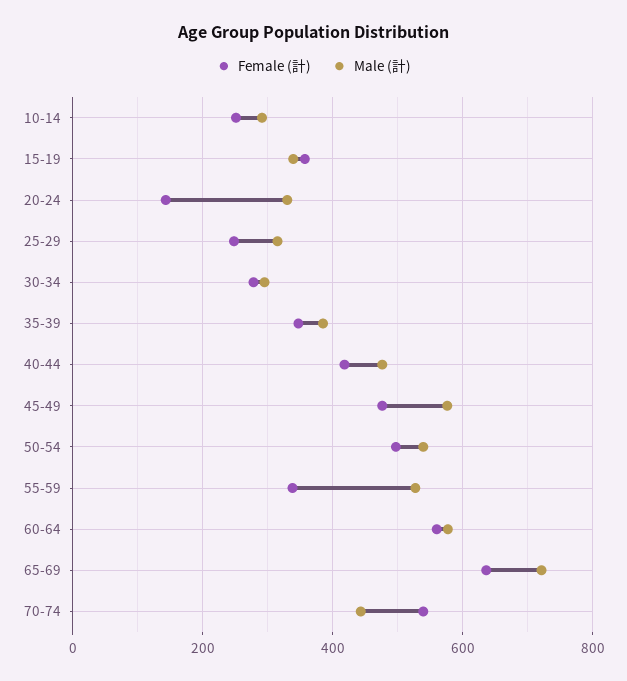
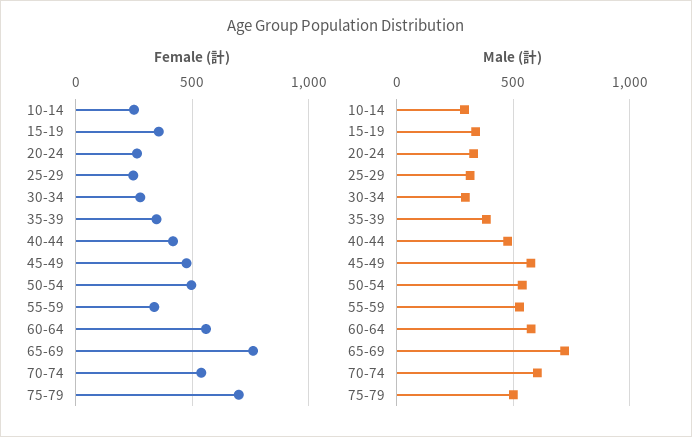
Female (計), 20-24: 140 -> 250
Female (計), 65-69: 640 -> 750
Male (計), 70-74: 440 -> 600
Female (計), 75-79: none -> 700
Male (計), 75-79: none -> 500

